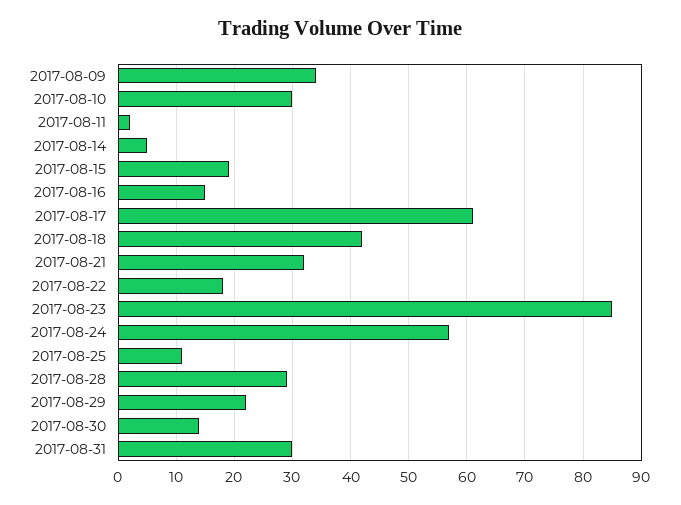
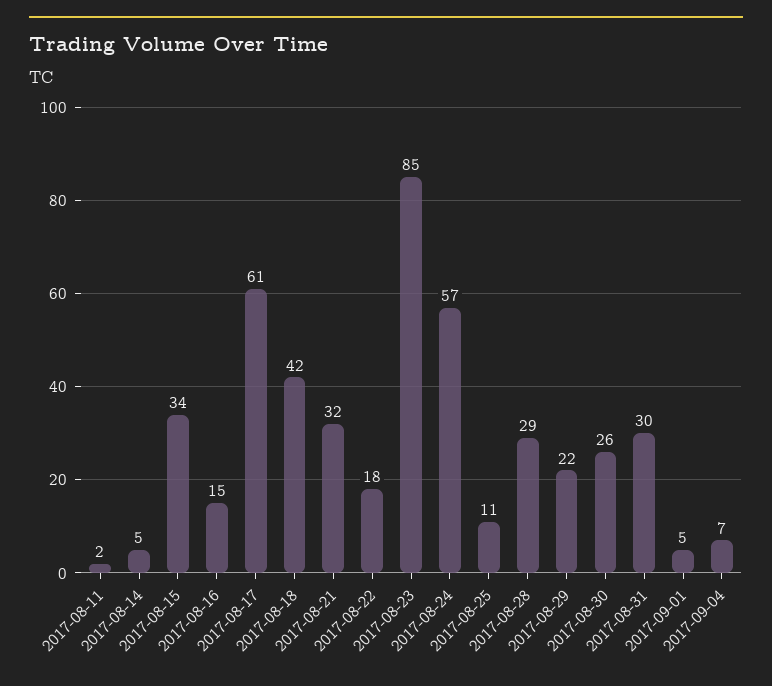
2017-08-09: 35 -> none
2017-08-10: 30 -> none
2017-08-15: 20 -> 34
2017-08-30: 15 -> 26
2017-09-01: none -> 5
2017-09-04: none -> 7

